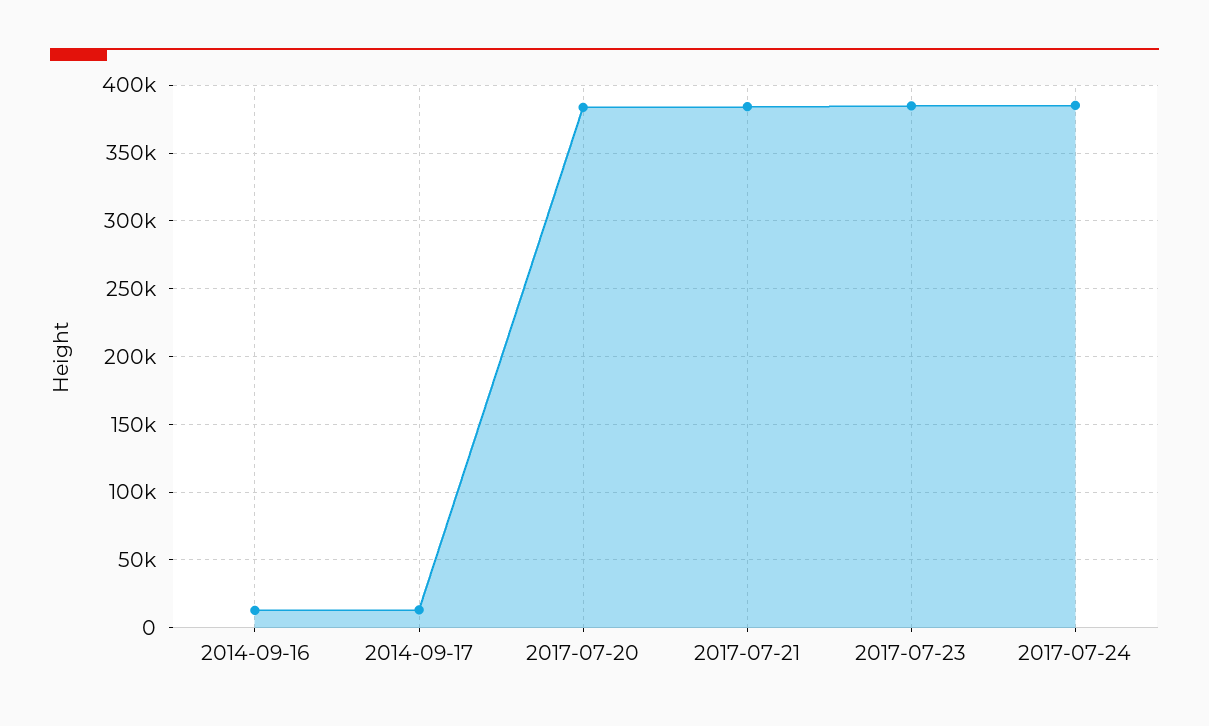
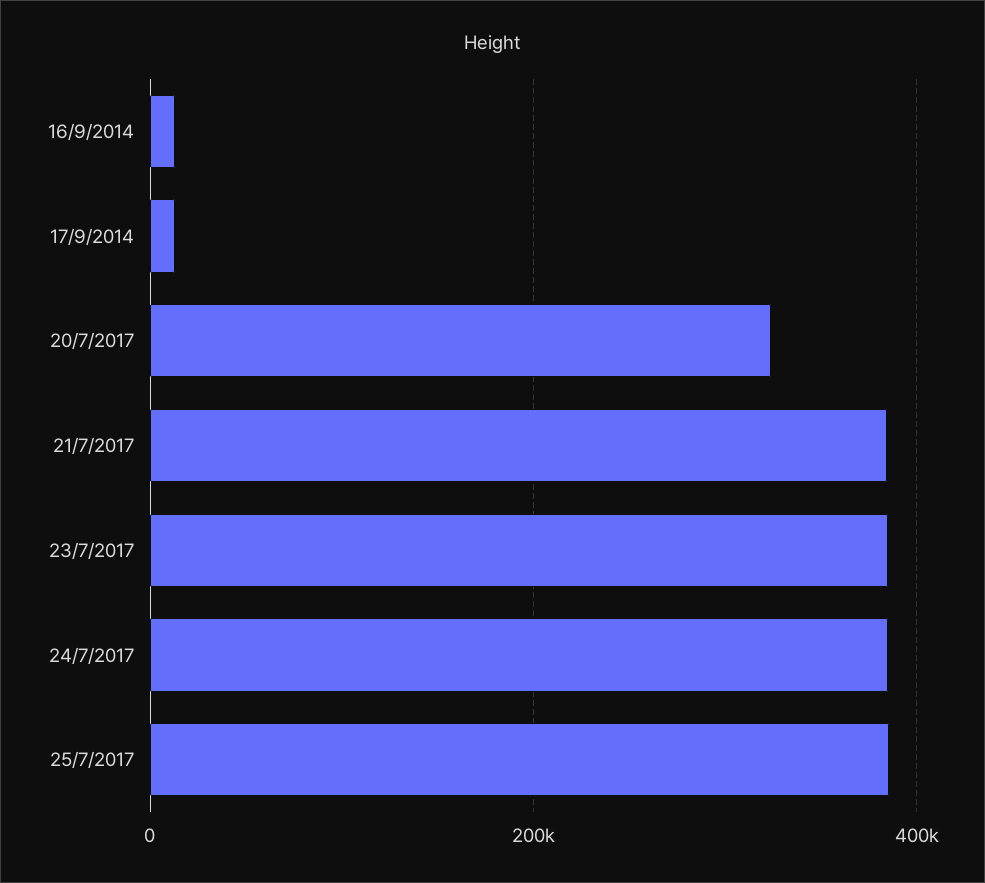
2017-07-20: 385000 -> 320000
25/7/2017: none -> 380000

